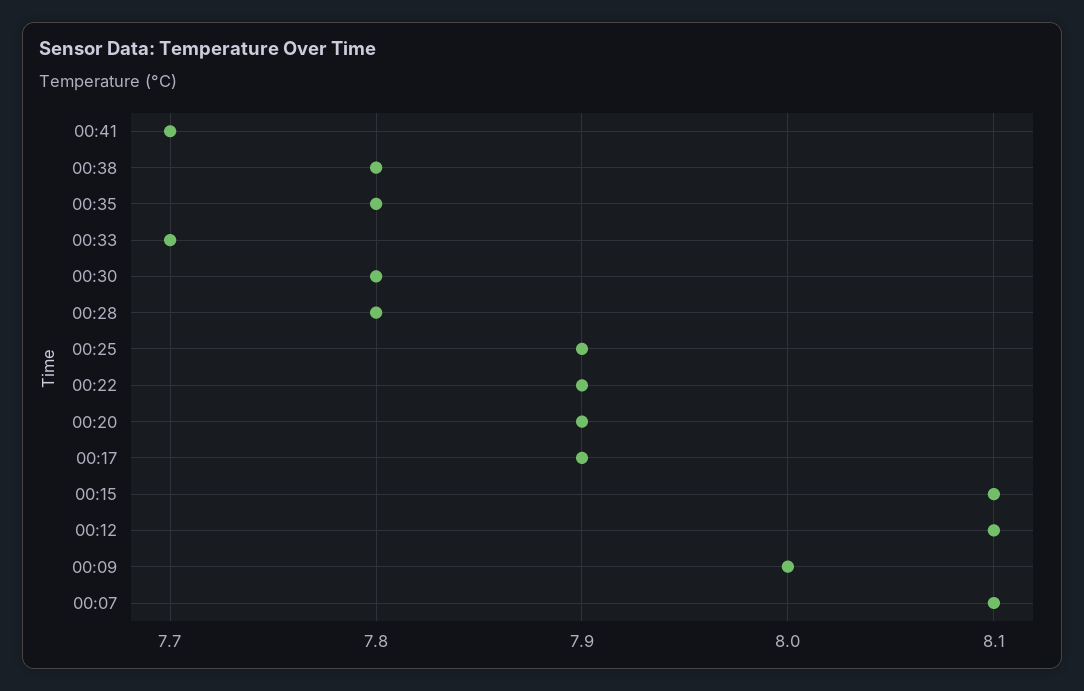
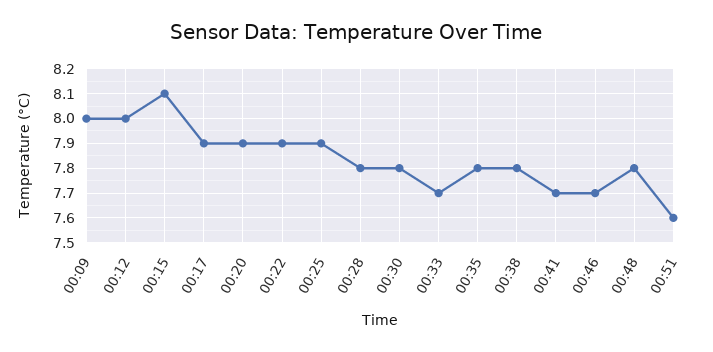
00:12: 8.1 -> 8
00:07: 8.1 -> none
00:46: none -> 7.7
00:48: none -> 7.8
00:51: none -> 7.6

